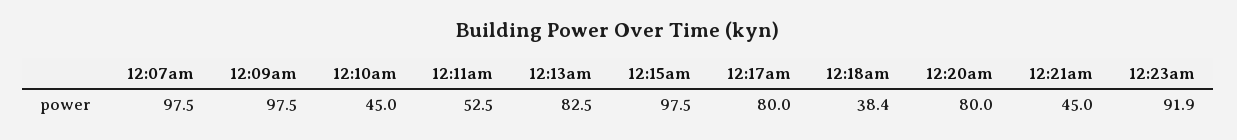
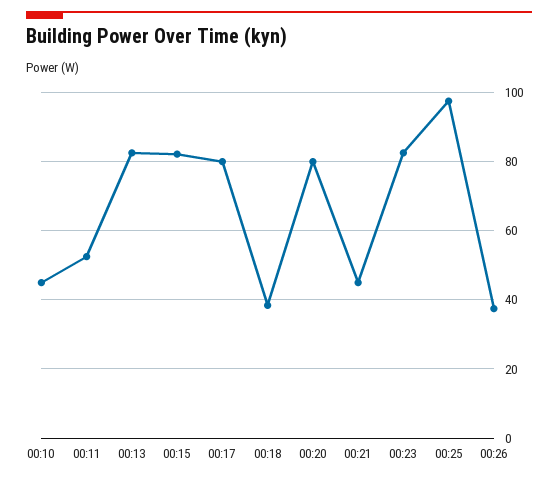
12:07am: 97.5 -> none
12:09am: 97.5 -> none
12:15am: 97.5 -> 82
12:23am: 91.9 -> 82
00:25: none -> 98
00:26: none -> 38

